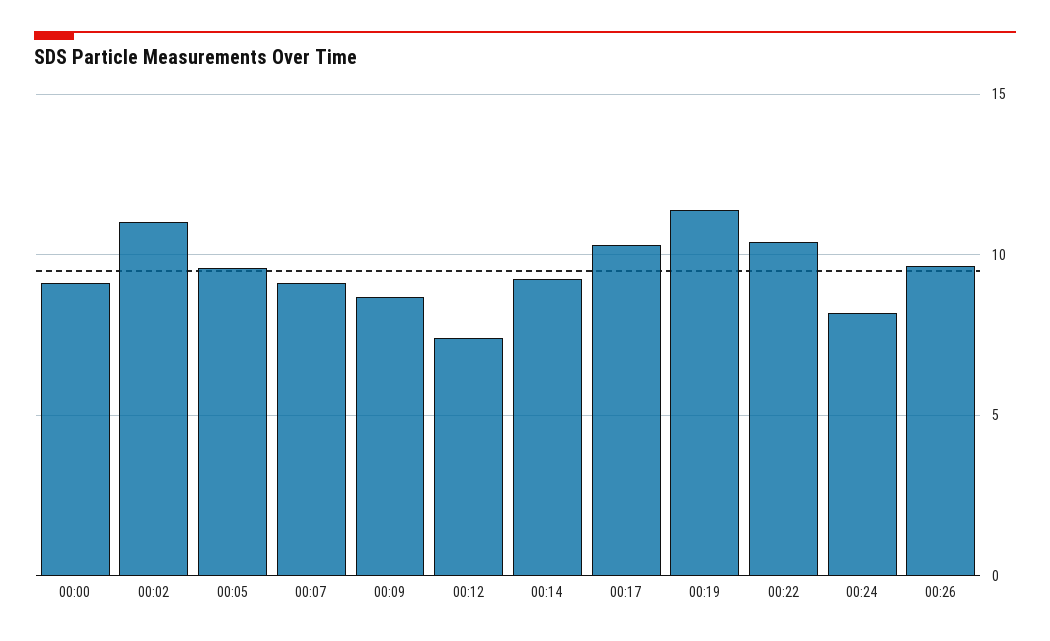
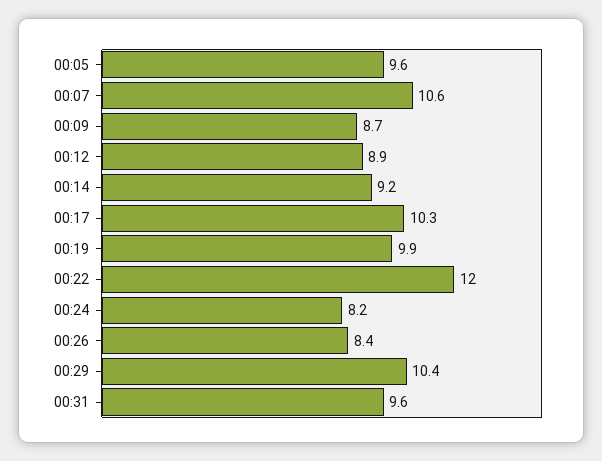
00:00: 9 -> none
00:02: 11 -> none
00:07: 9 -> 10.6
00:12: 7.5 -> 8.9
00:19: 11.5 -> 9.9
00:22: 10.5 -> 12
00:26: 9.5 -> 8.4
00:29: none -> 10.4
00:31: none -> 9.6

